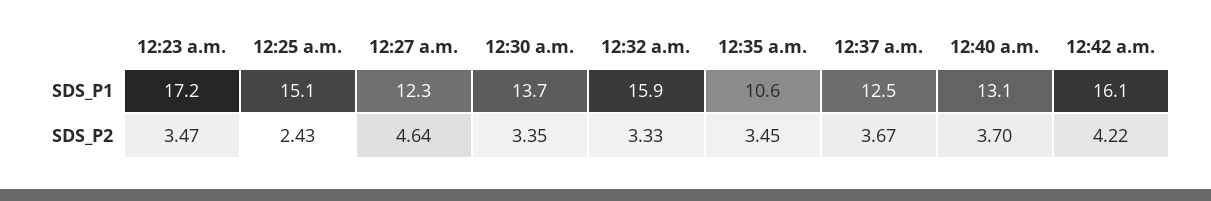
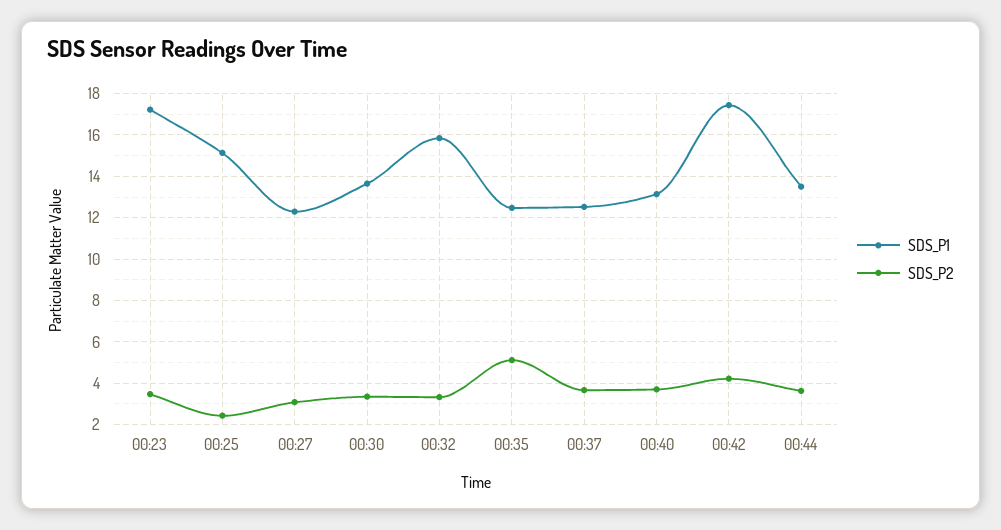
SDS_P1, 12:35 a.m.: 10.6 -> 12.5
SDS_P1, 12:42 a.m.: 16.1 -> 17.5
SDS_P2, 12:27 a.m.: 4.64 -> 3
SDS_P2, 12:35 a.m.: 3.45 -> 5
SDS_P1, 00:44: none -> 13.5
SDS_P2, 00:44: none -> 3.5

